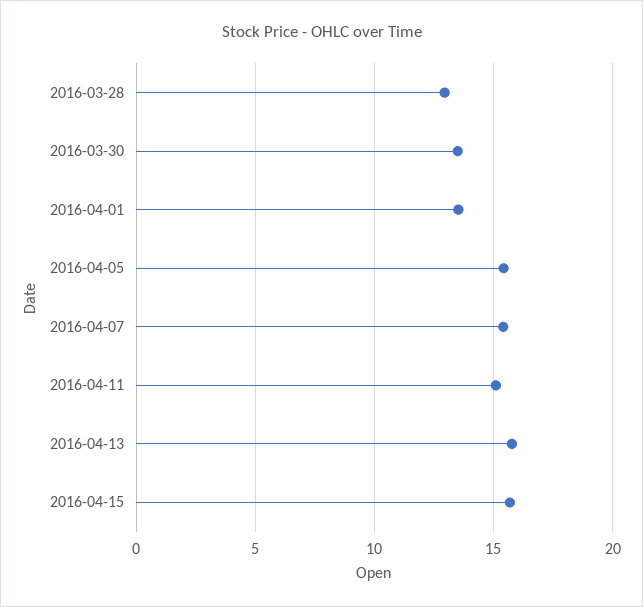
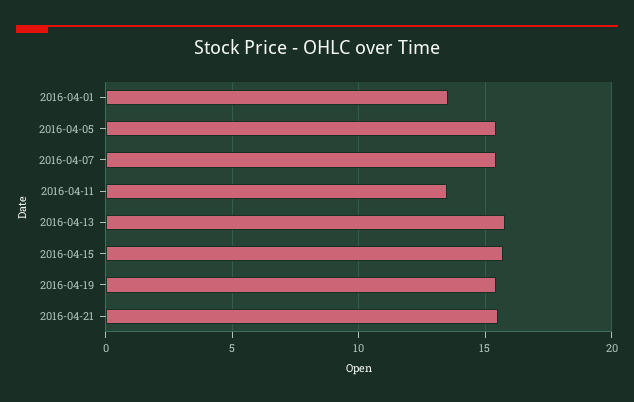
2016-03-28: 13 -> none
2016-03-30: 13.5 -> none
2016-04-11: 15 -> 13.5
2016-04-19: none -> 15.5
2016-04-21: none -> 15.5

